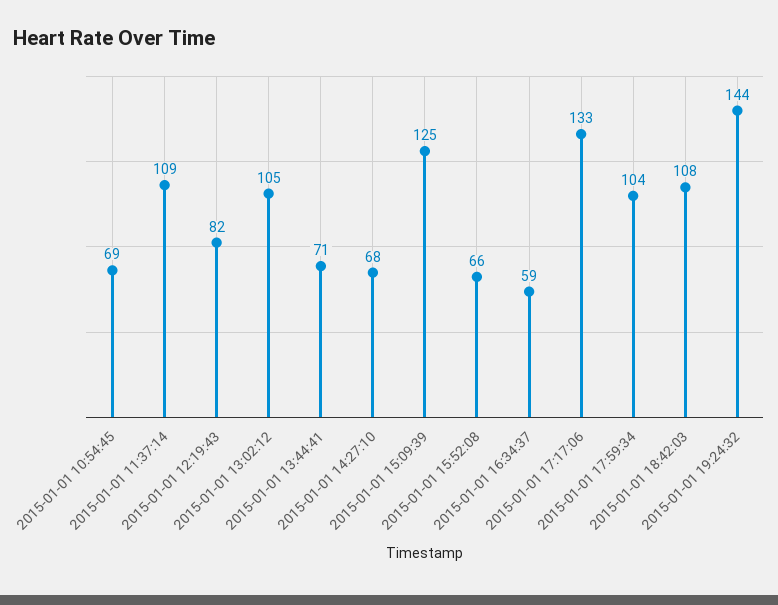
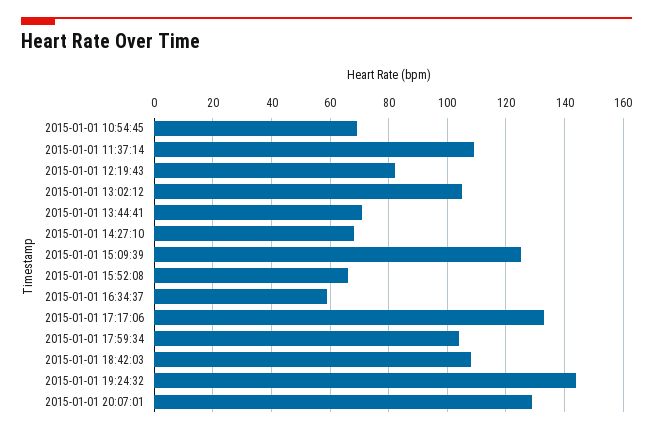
2015-01-01 20:07:01: none -> 130

